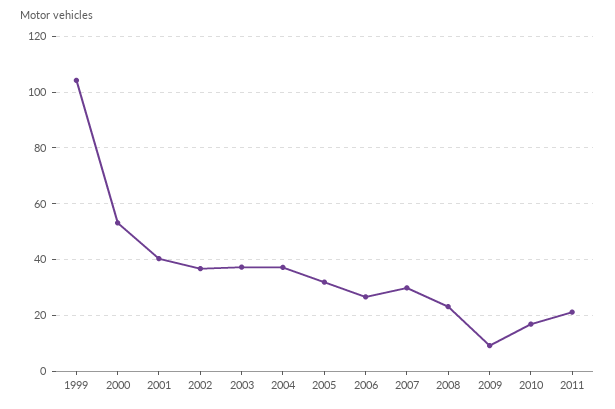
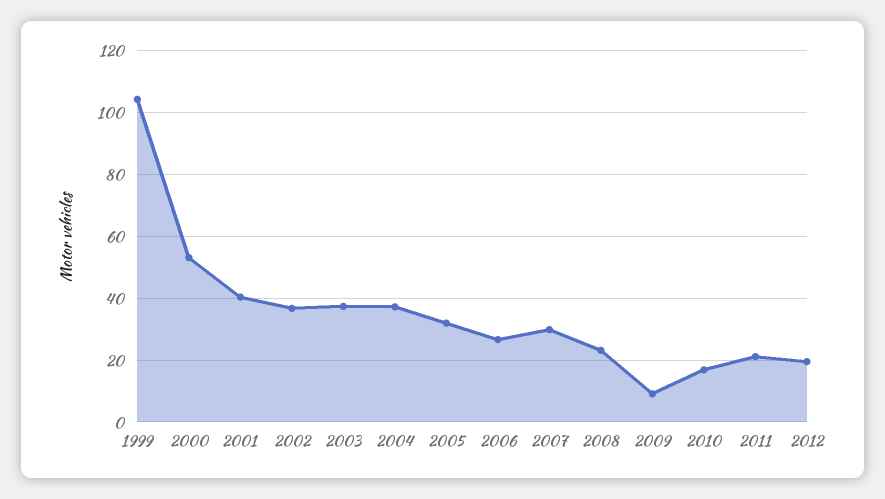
2012: none -> 20

